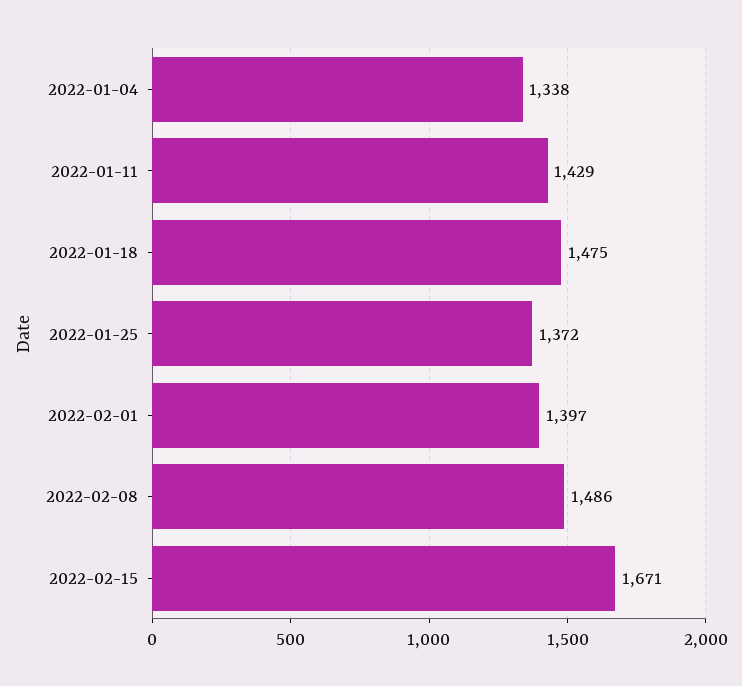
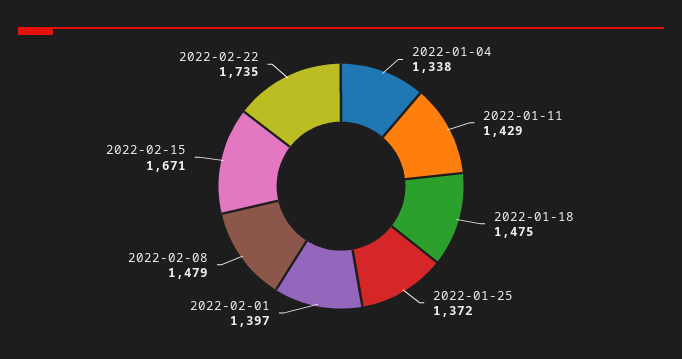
2022-02-08: 1486 -> 1479
2022-02-22: none -> 1735

